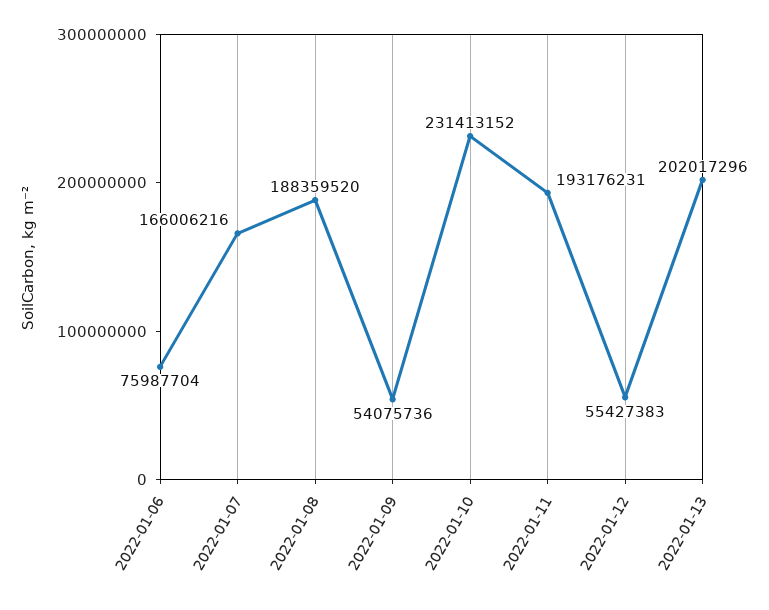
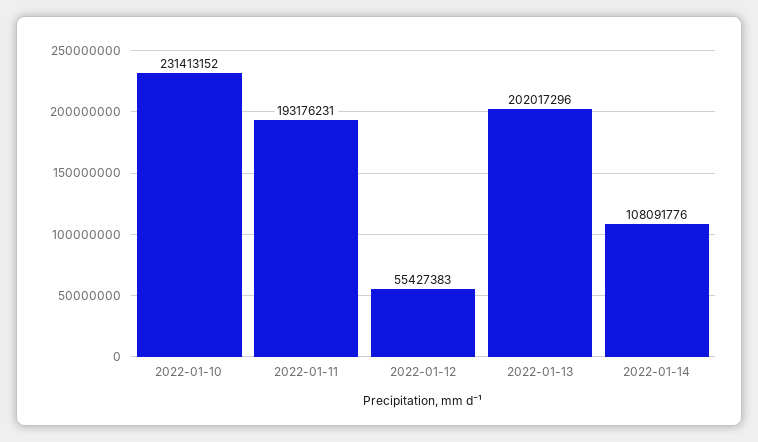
2022-01-06: 75987704 -> none
2022-01-07: 166006216 -> none
2022-01-08: 188359520 -> none
2022-01-09: 54075736 -> none
2022-01-14: none -> 108091776

